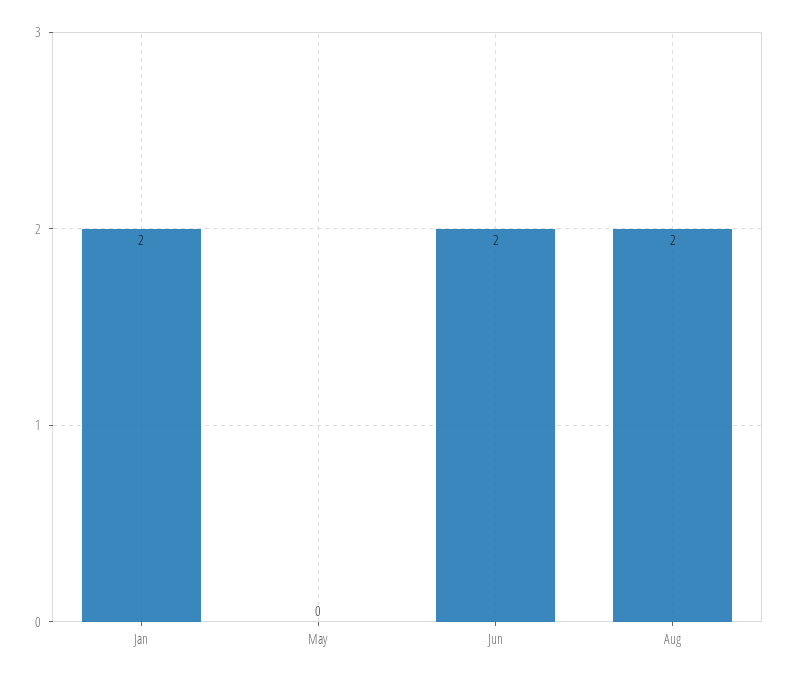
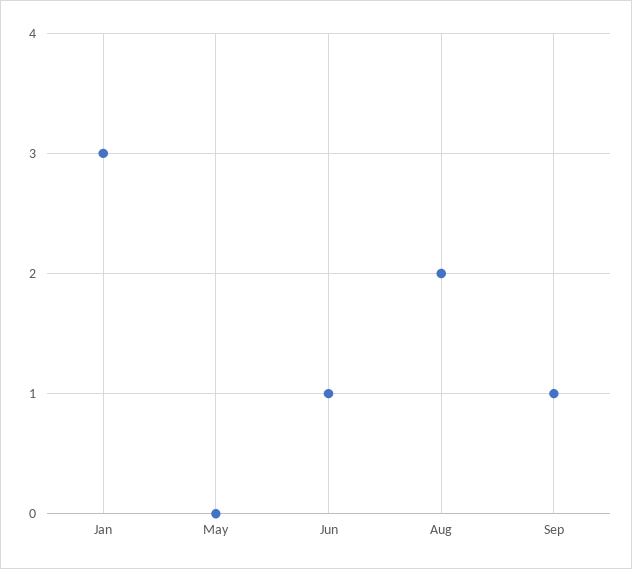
Jan: 2 -> 3
Jun: 2 -> 1
Sep: none -> 1

